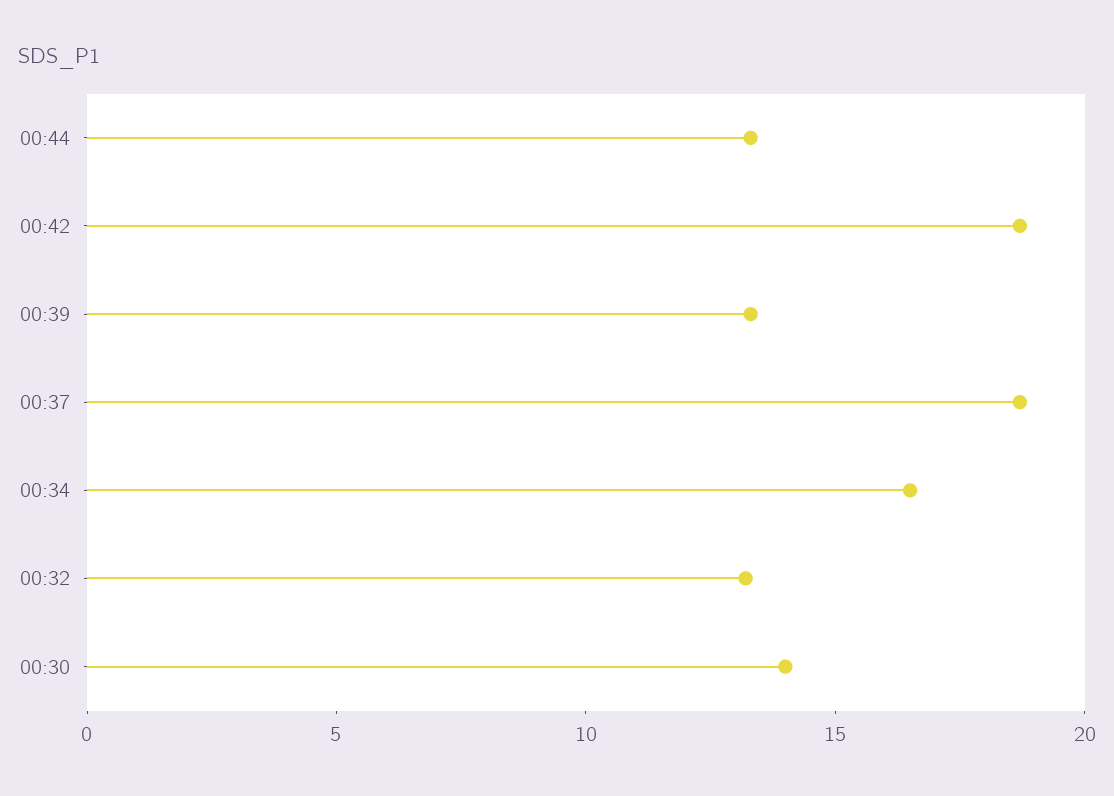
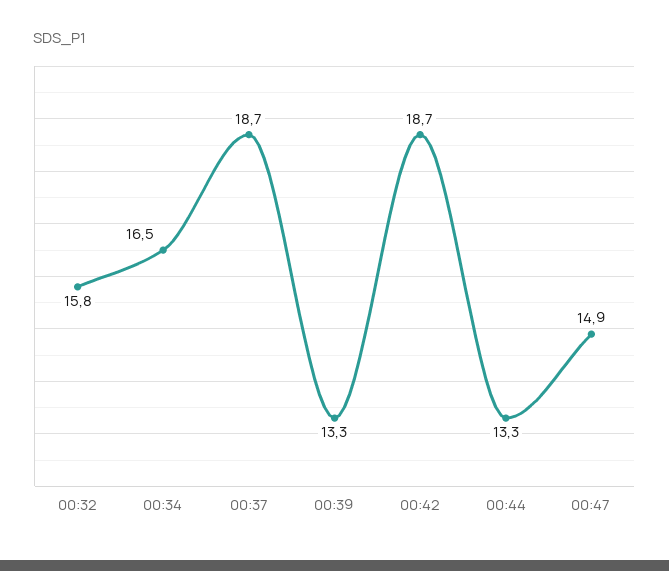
00:32: 13 -> 15.8
00:30: 14 -> none
00:47: none -> 14.9

